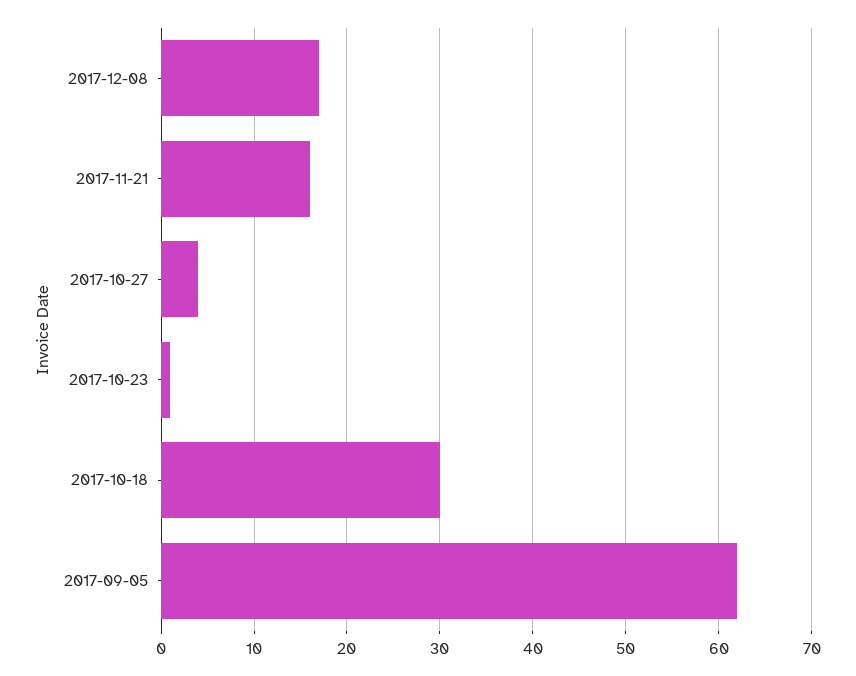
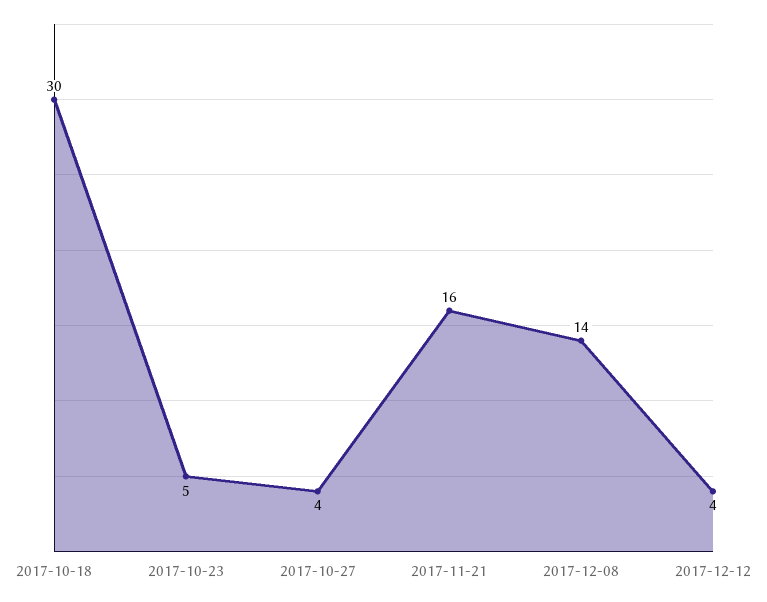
2017-12-08: 17 -> 14
2017-10-23: 1 -> 5
2017-09-05: 62 -> none
2017-12-12: none -> 4

